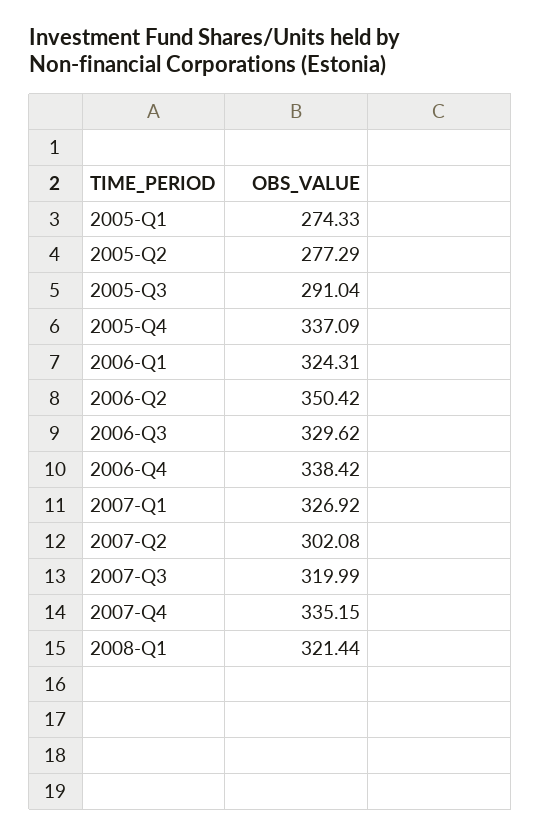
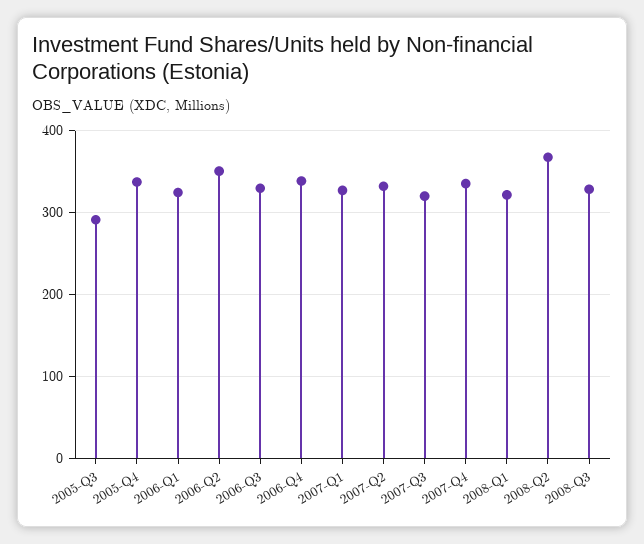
2005-Q1: 274.33 -> none
2005-Q2: 277.29 -> none
2007-Q2: 302.08 -> 330
2008-Q2: none -> 370
2008-Q3: none -> 330

